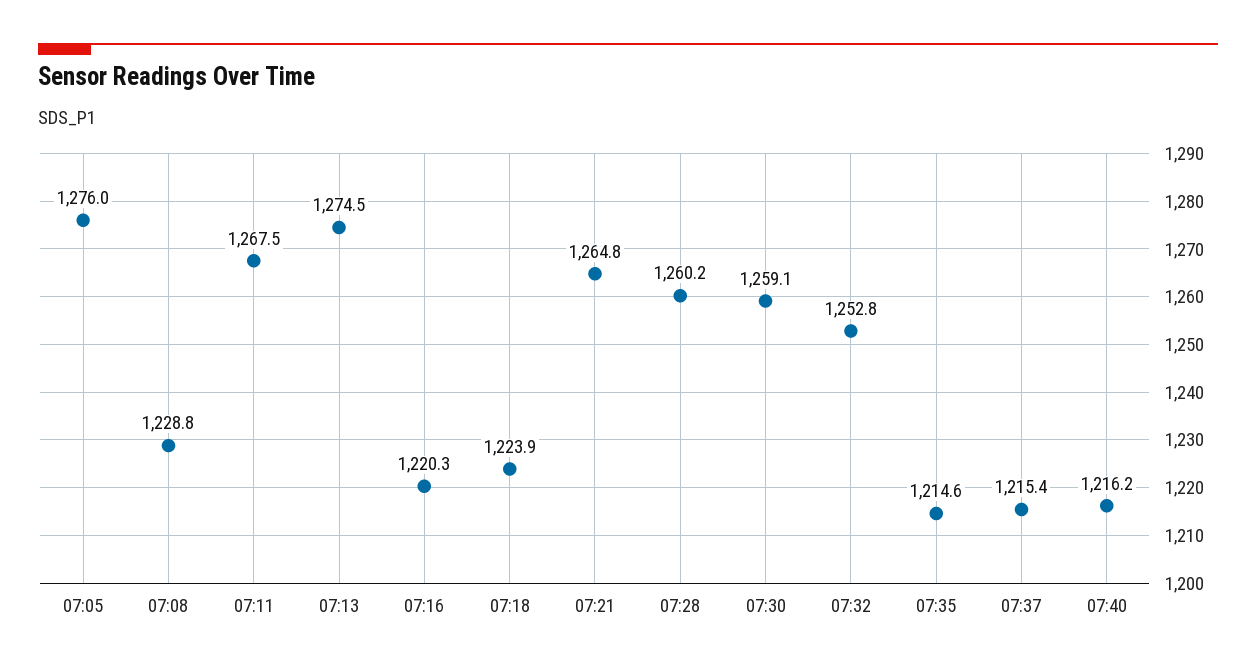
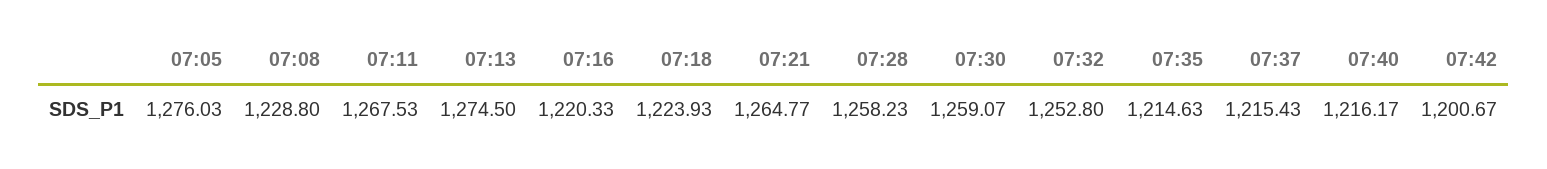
07:28: 1260.2 -> 1258.23
07:42: none -> 1200.67

